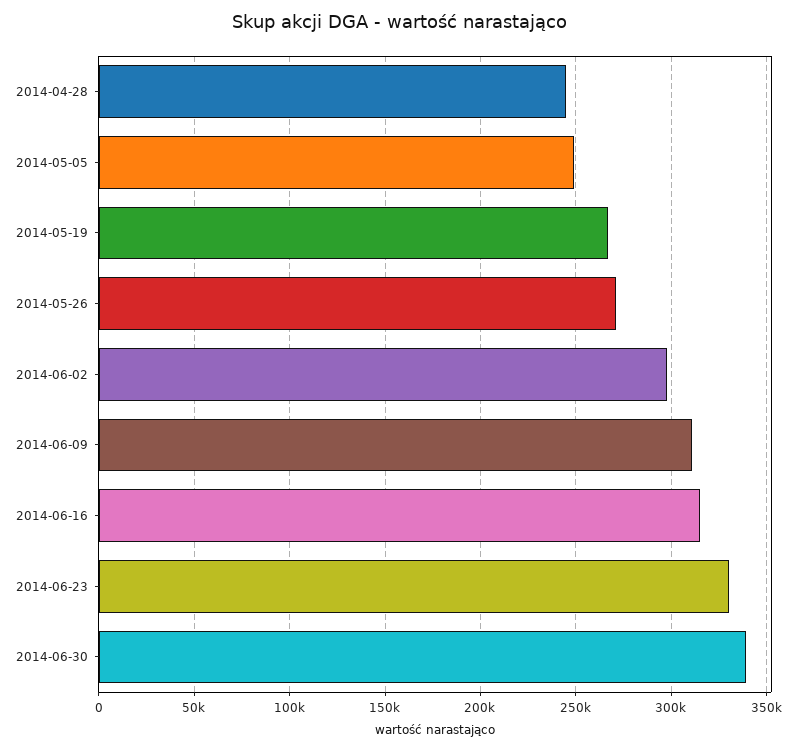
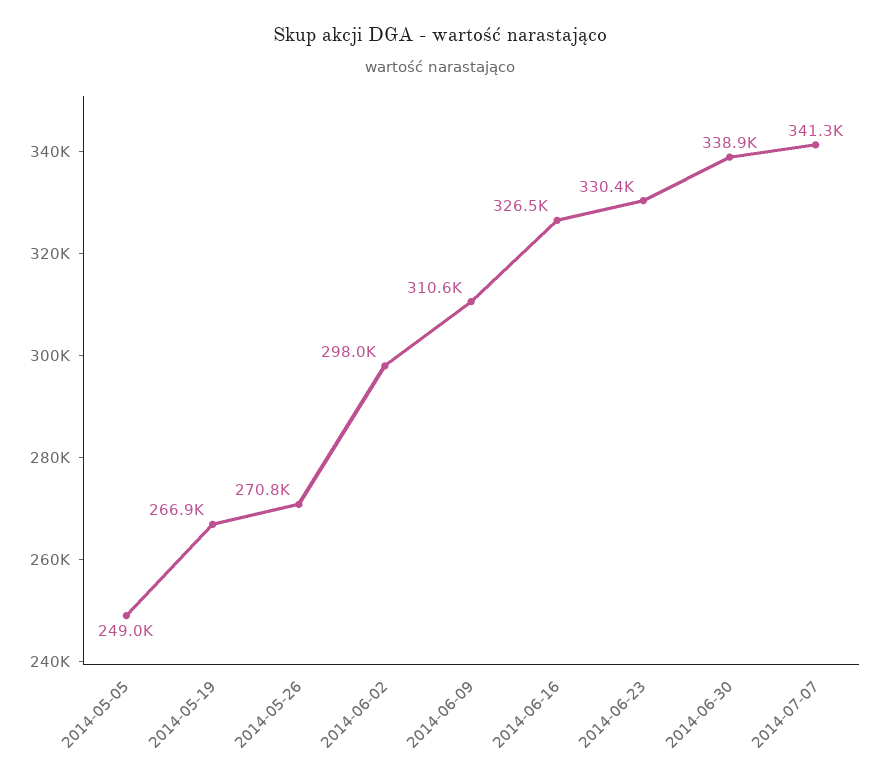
2014-04-28: 245000 -> none
2014-06-16: 315000 -> 326500
2014-07-07: none -> 341300

